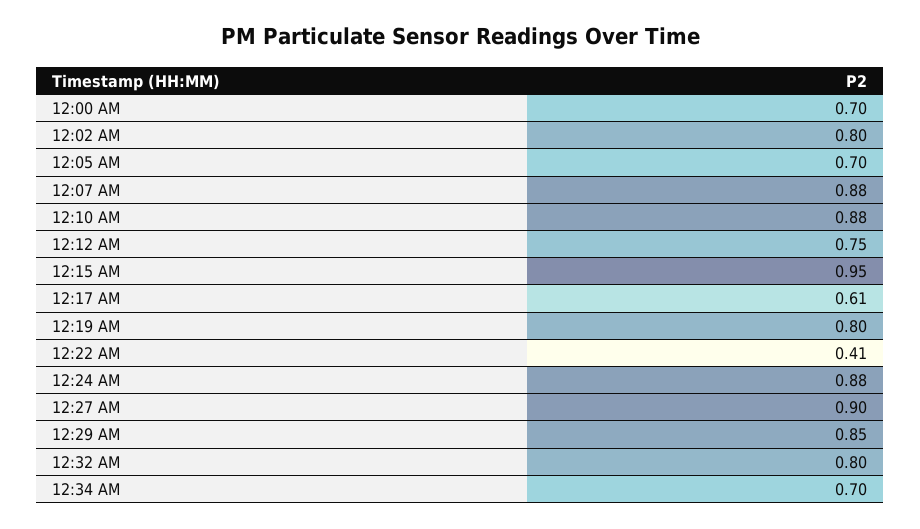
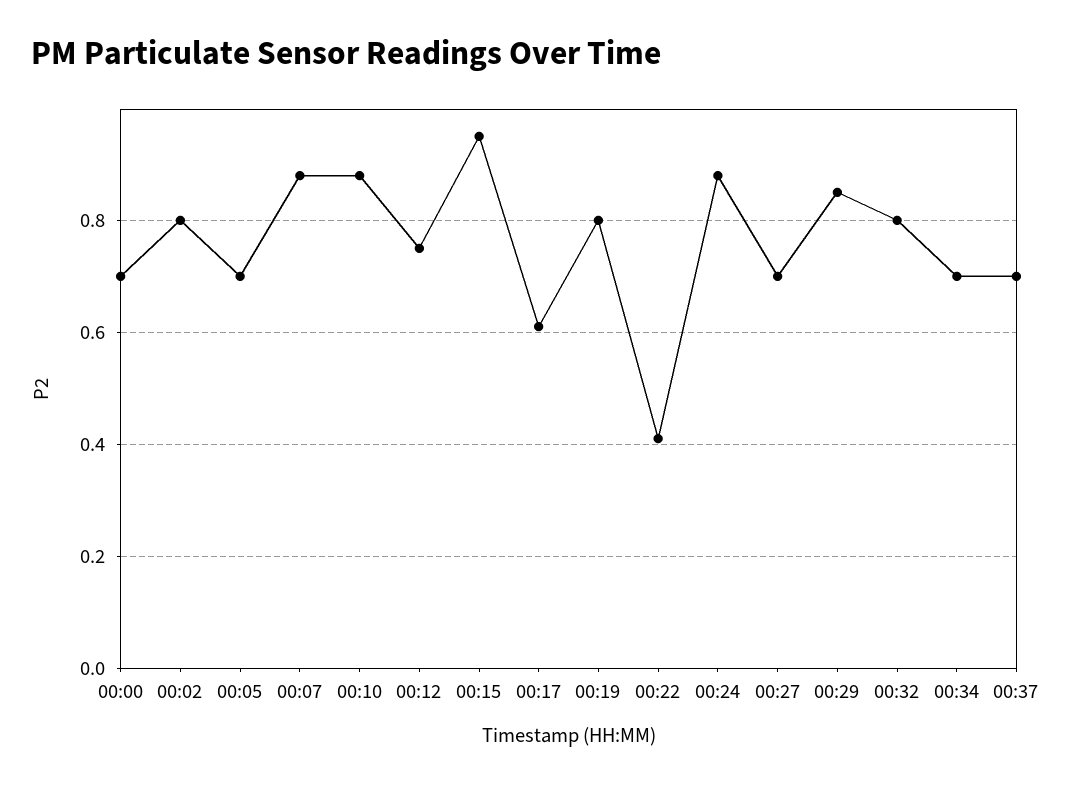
12:27 AM: 0.9 -> 0.7
00:37: none -> 0.7

